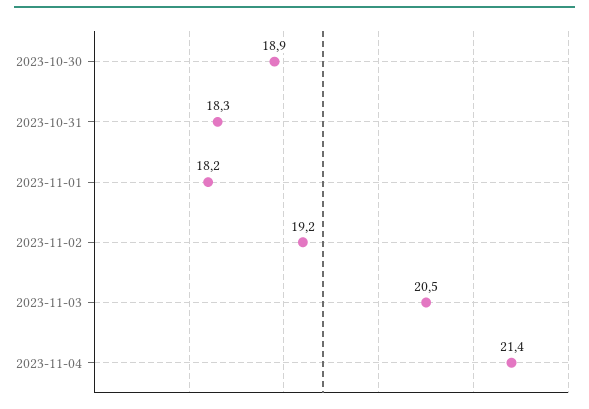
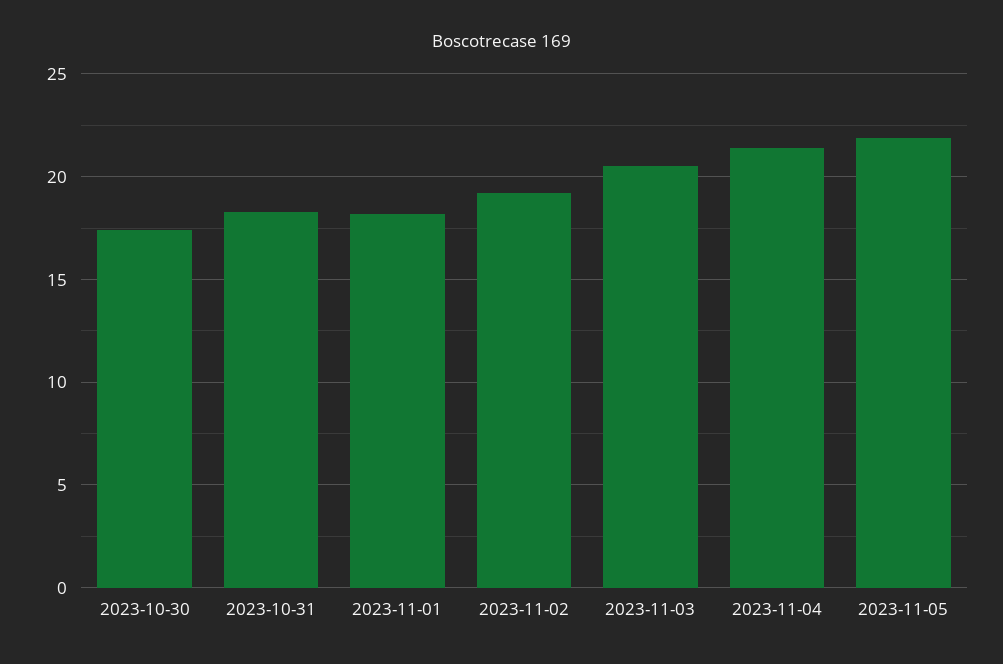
2023-10-30: 18.9 -> 17.5
2023-11-05: none -> 22

